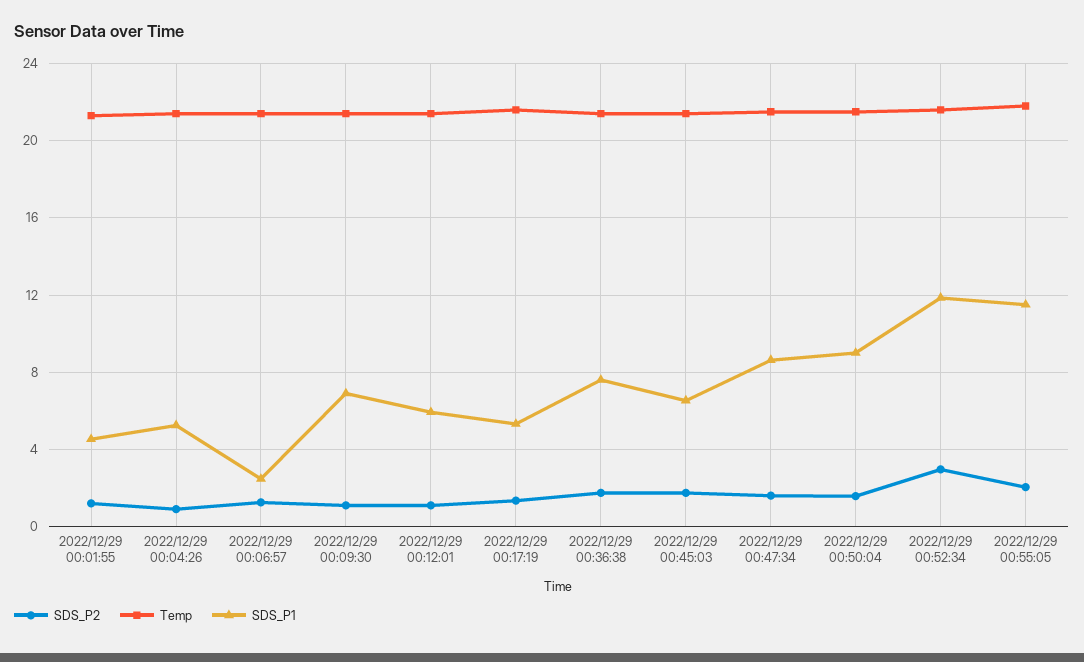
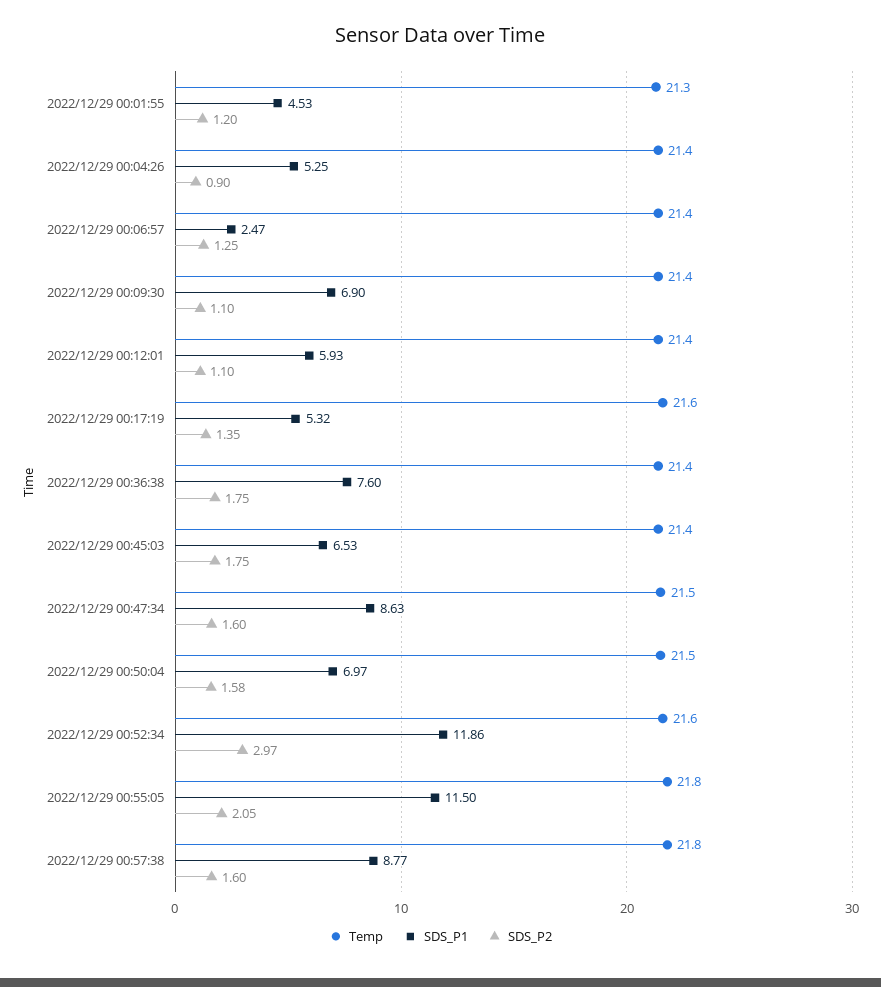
SDS_P1, 2022/12/29 00:50:04: 9 -> 6.97
Temp, 2022/12/29 00:57:38: none -> 21.8
SDS_P1, 2022/12/29 00:57:38: none -> 8.77
SDS_P2, 2022/12/29 00:57:38: none -> 1.6

